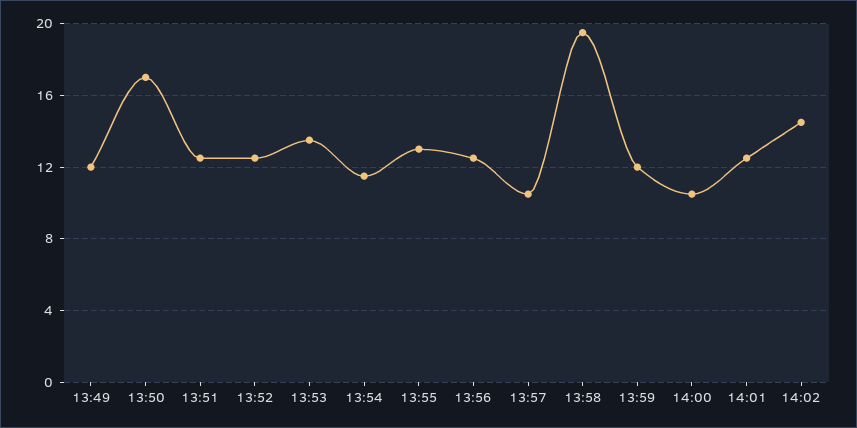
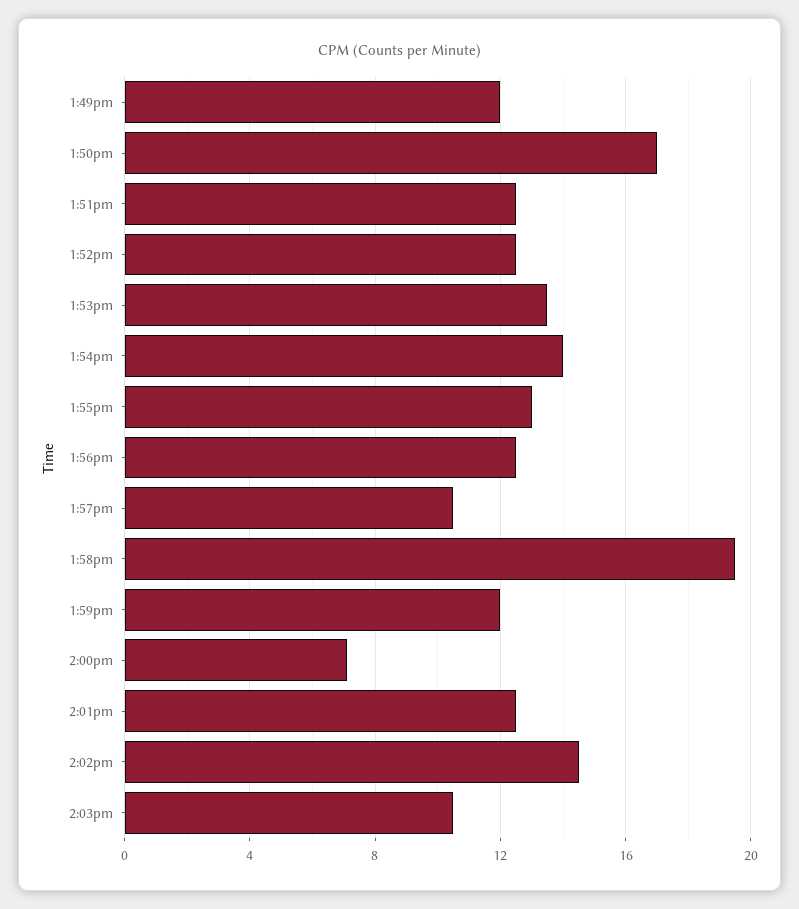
13:54: 11.5 -> 14
14:00: 10.5 -> 7
2:03pm: none -> 10.5

